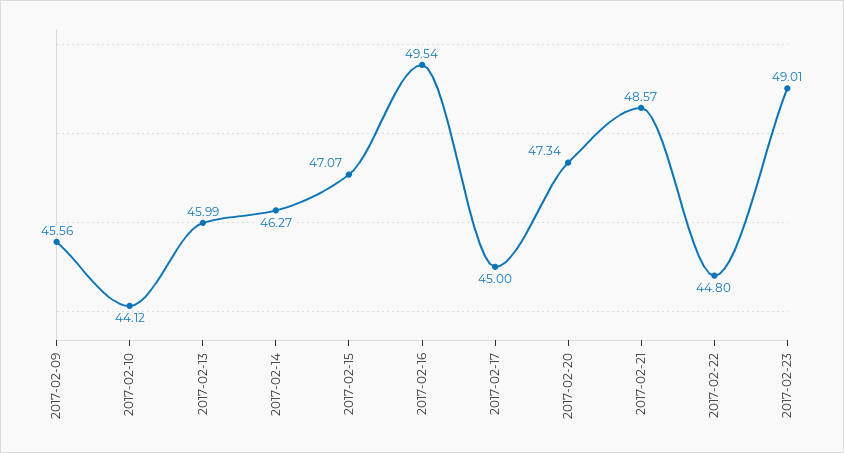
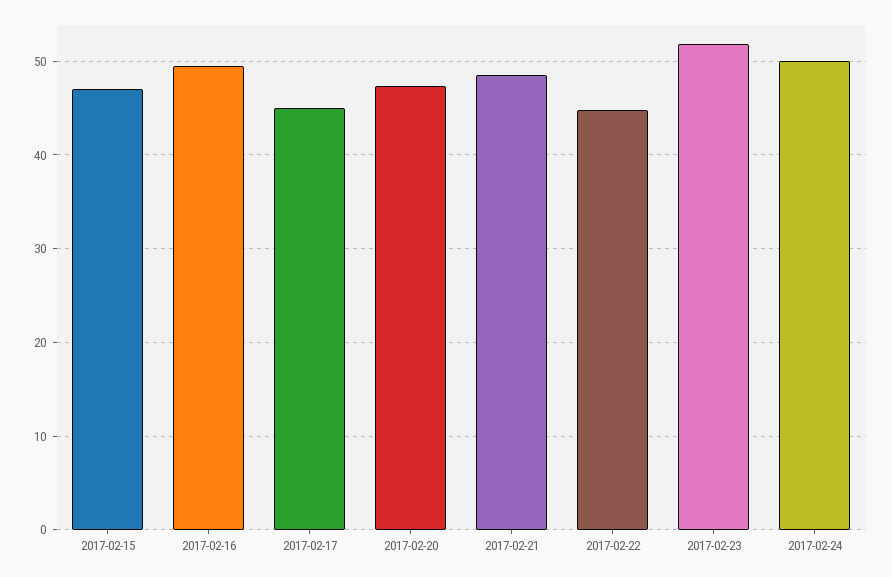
2017-02-09: 45.56 -> none
2017-02-10: 44.12 -> none
2017-02-13: 45.99 -> none
2017-02-14: 46.27 -> none
2017-02-23: 49.01 -> 52
2017-02-24: none -> 50

